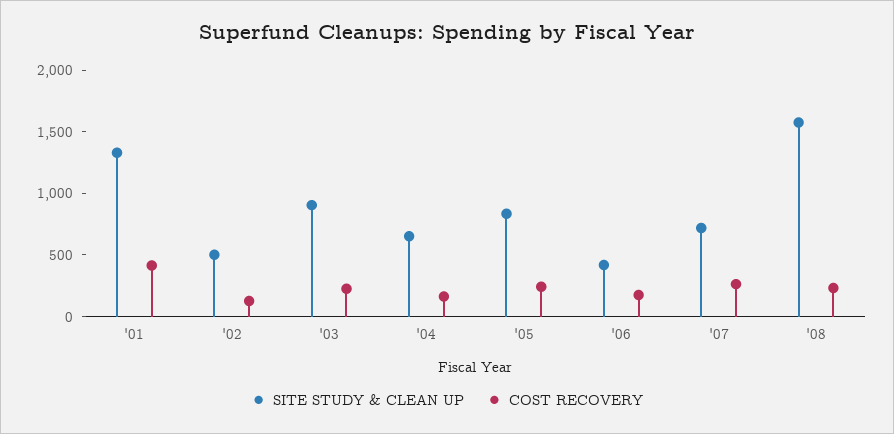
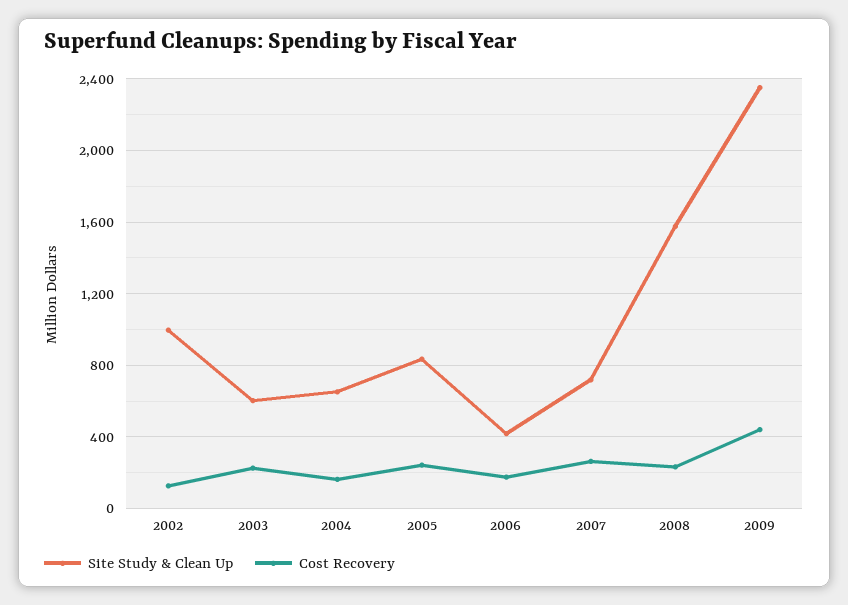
SITE STUDY & CLEAN UP, '01: 1300 -> none
COST RECOVERY, '01: 400 -> none
SITE STUDY & CLEAN UP, '02: 500 -> 1000
SITE STUDY & CLEAN UP, '03: 900 -> 600
SITE STUDY & CLEAN UP, 2009: none -> 2350
COST RECOVERY, 2009: none -> 450

